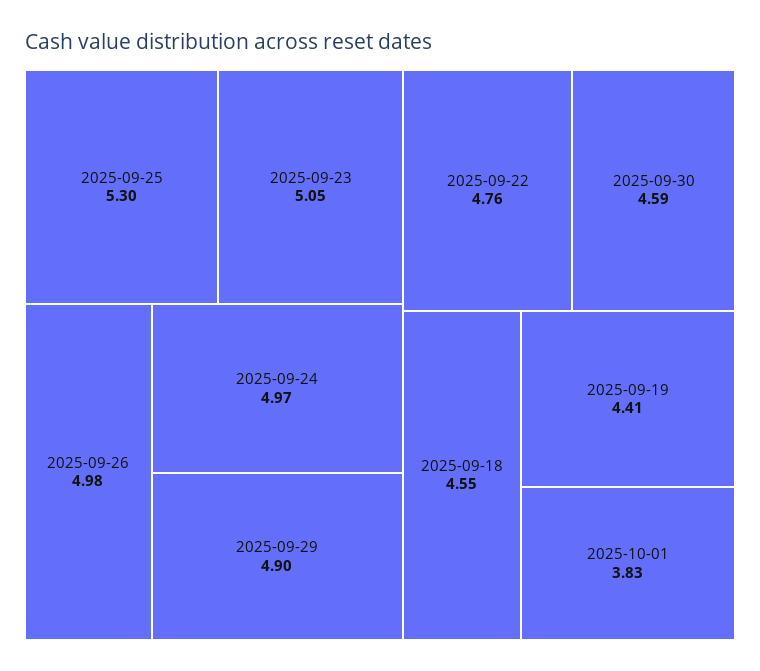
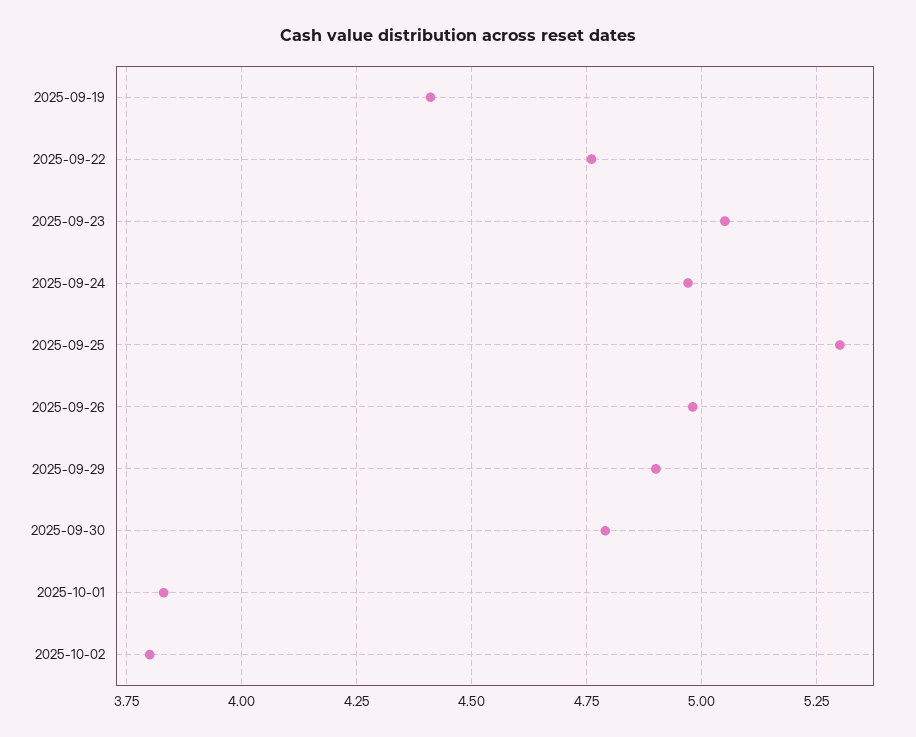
2025-09-30: 4.59 -> 4.8
2025-09-18: 4.55 -> none
2025-10-02: none -> 3.8

